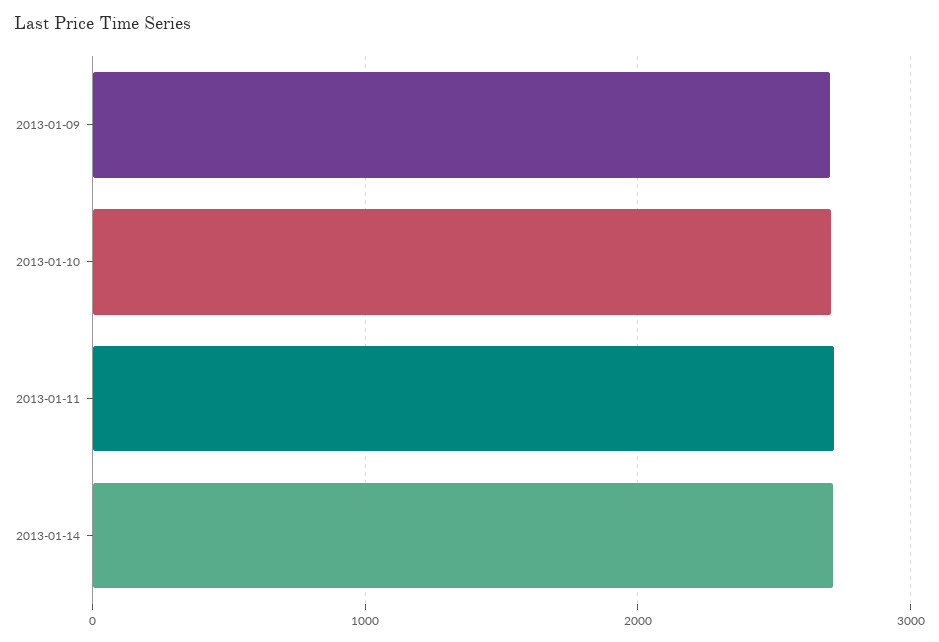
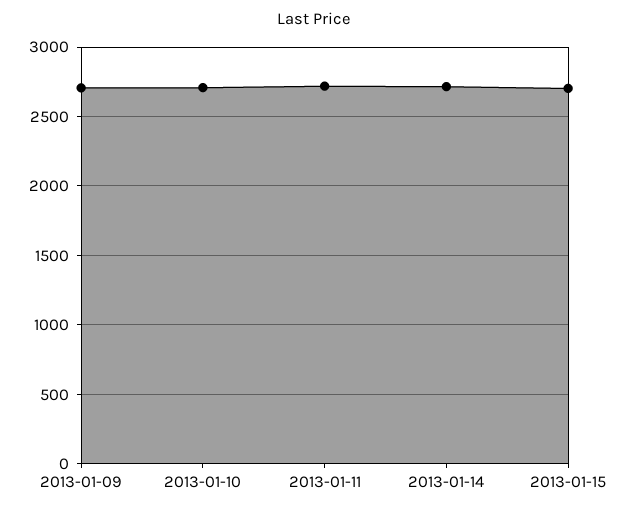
2013-01-15: none -> 2700

